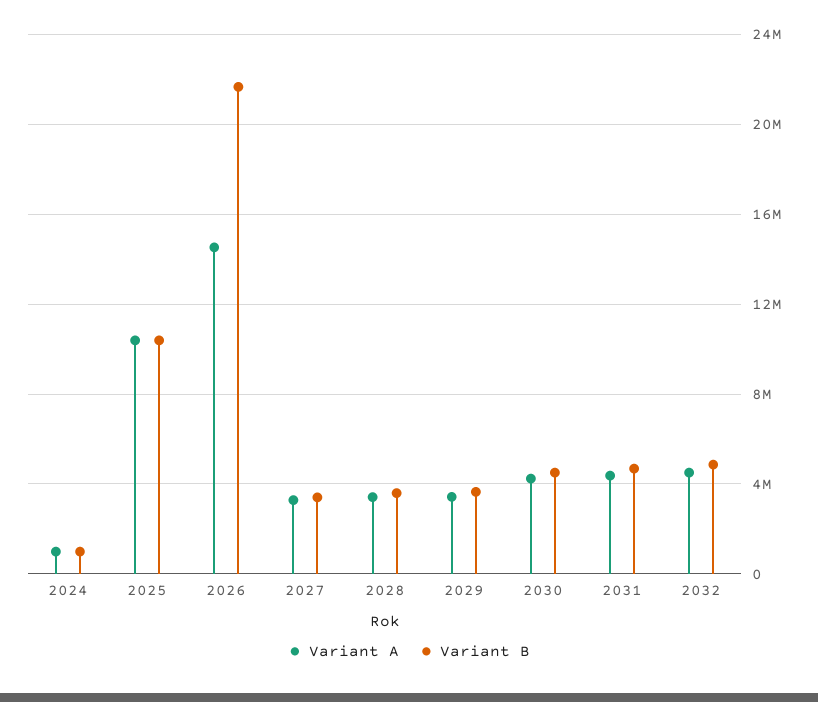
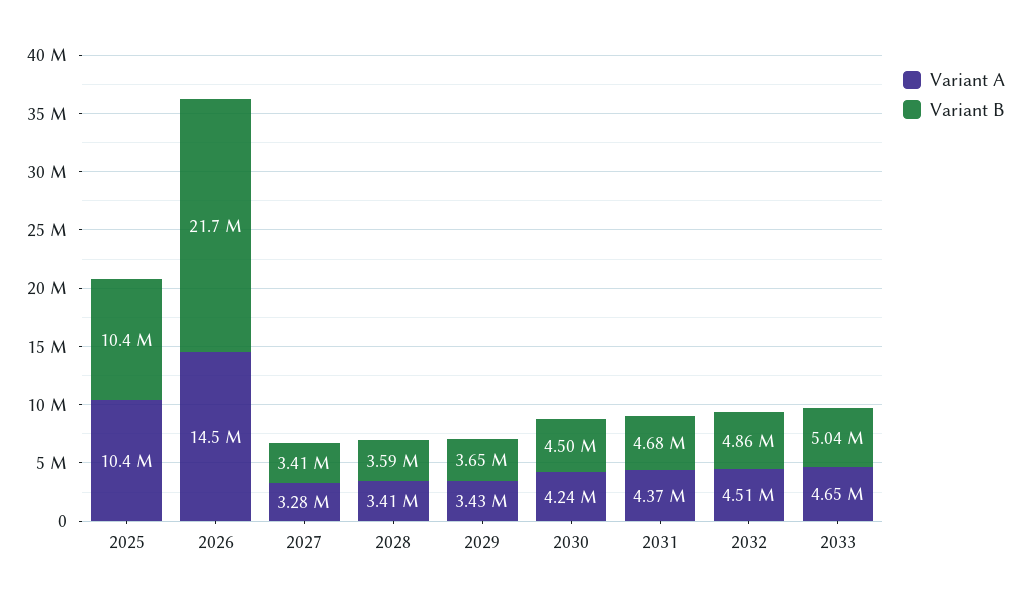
Variant A, 2024: 1000000 -> none
Variant B, 2024: 1000000 -> none
Variant A, 2033: none -> 4650000
Variant B, 2033: none -> 5040000

